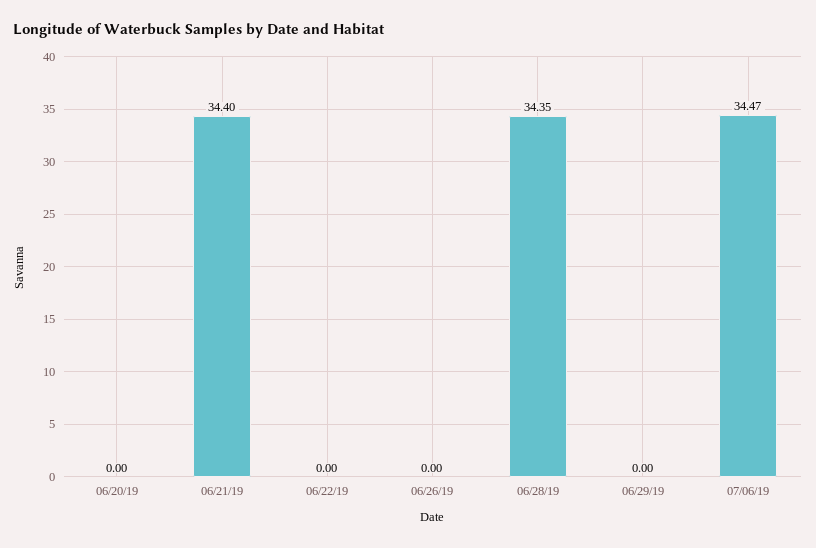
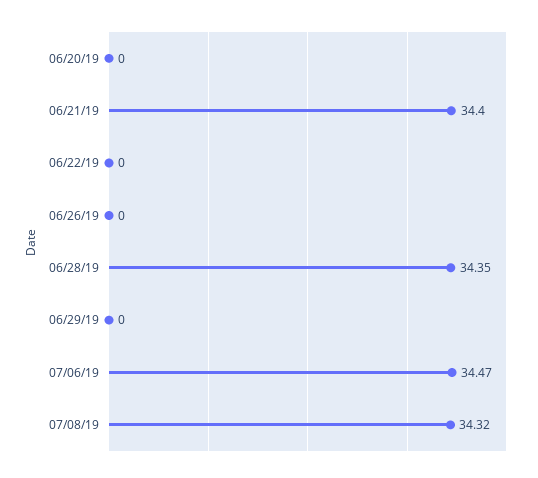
07/08/19: none -> 34.32

